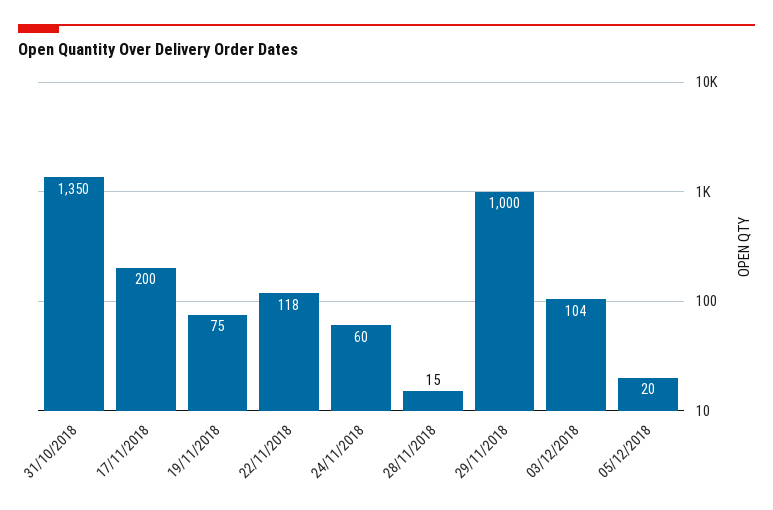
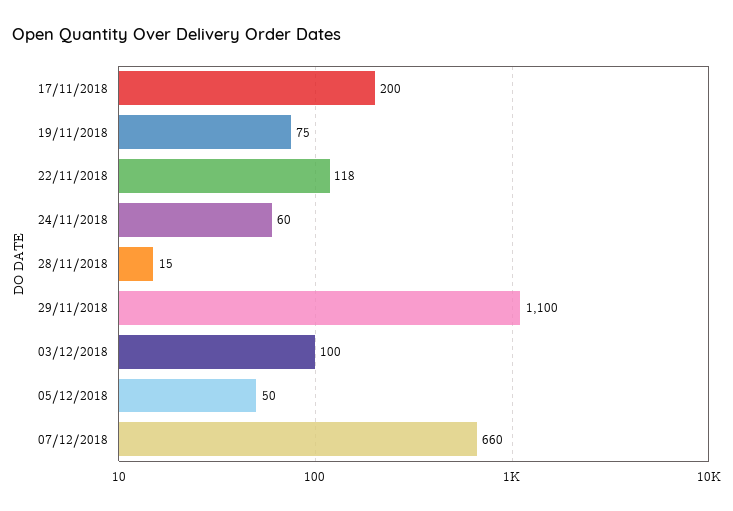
31/10/2018: 1350 -> none
29/11/2018: 1000 -> 1100
03/12/2018: 104 -> 100
05/12/2018: 20 -> 50
07/12/2018: none -> 660

